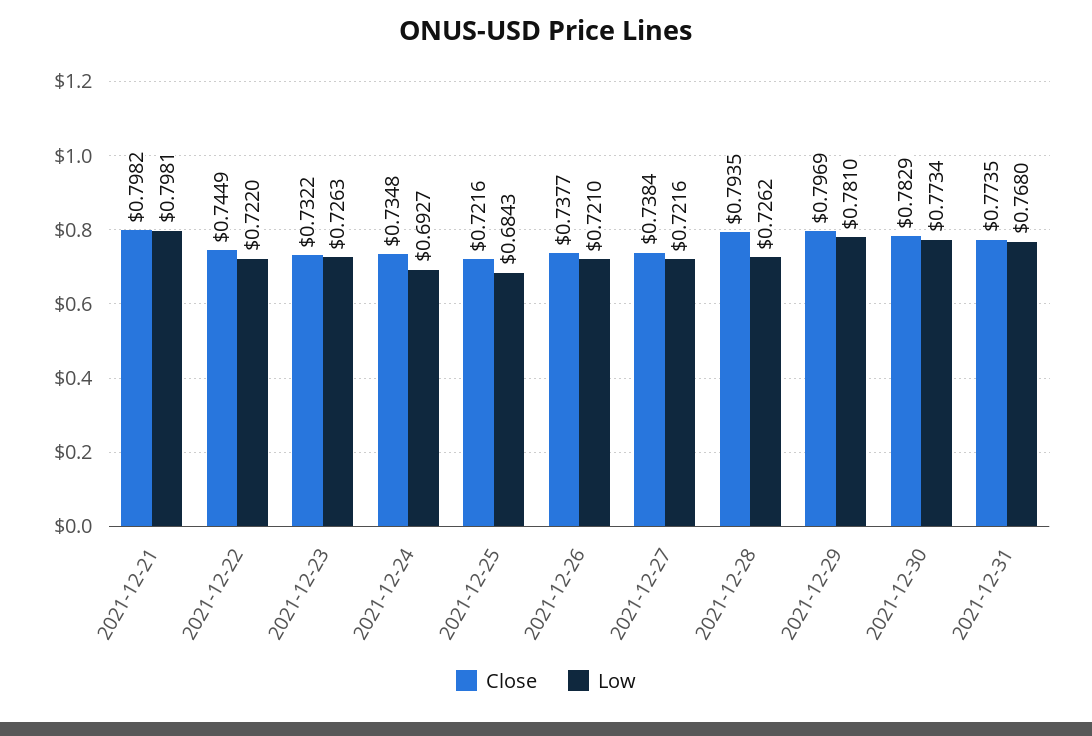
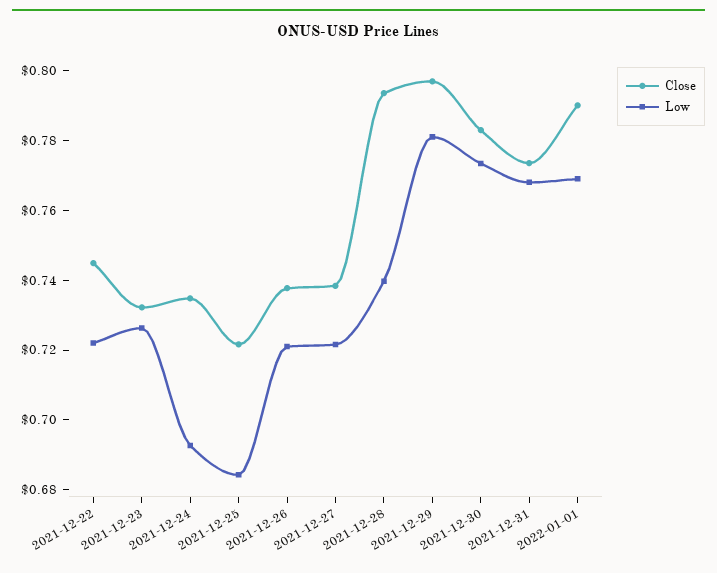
Close, 2021-12-21: 0.7982 -> none
Low, 2021-12-21: 0.7981 -> none
Low, 2021-12-28: 0.7262 -> 0.74
Close, 2022-01-01: none -> 0.79
Low, 2022-01-01: none -> 0.77

